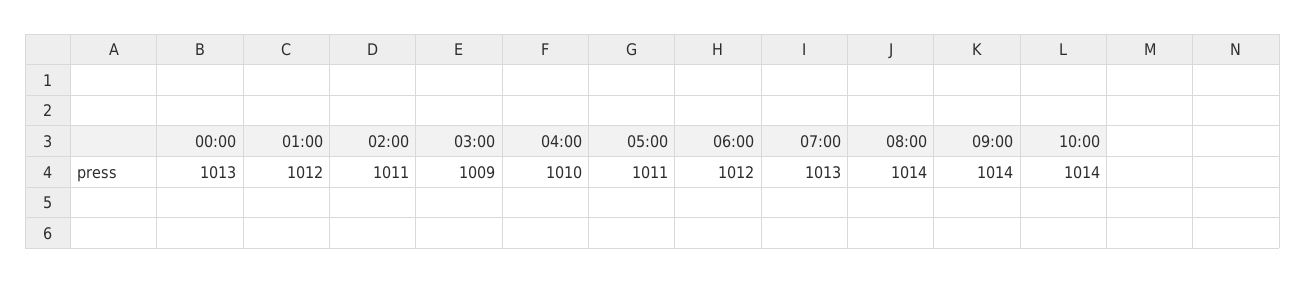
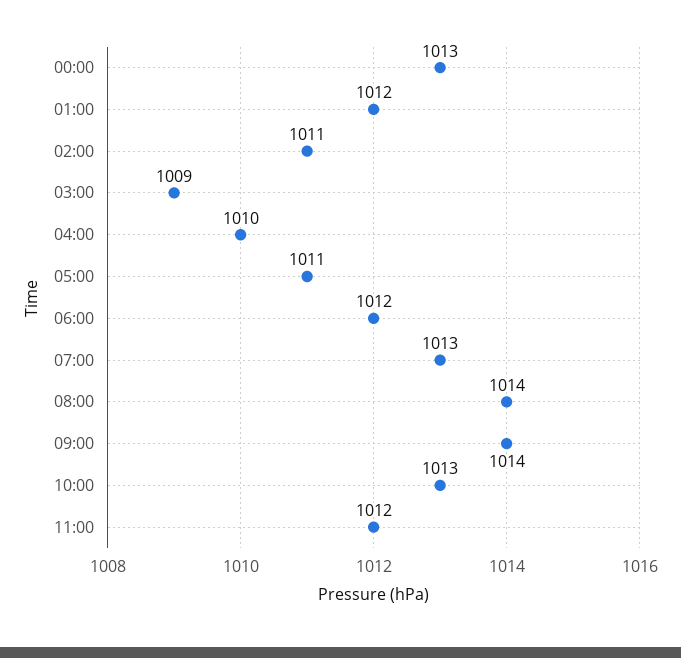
10:00: 1014 -> 1013
11:00: none -> 1012

